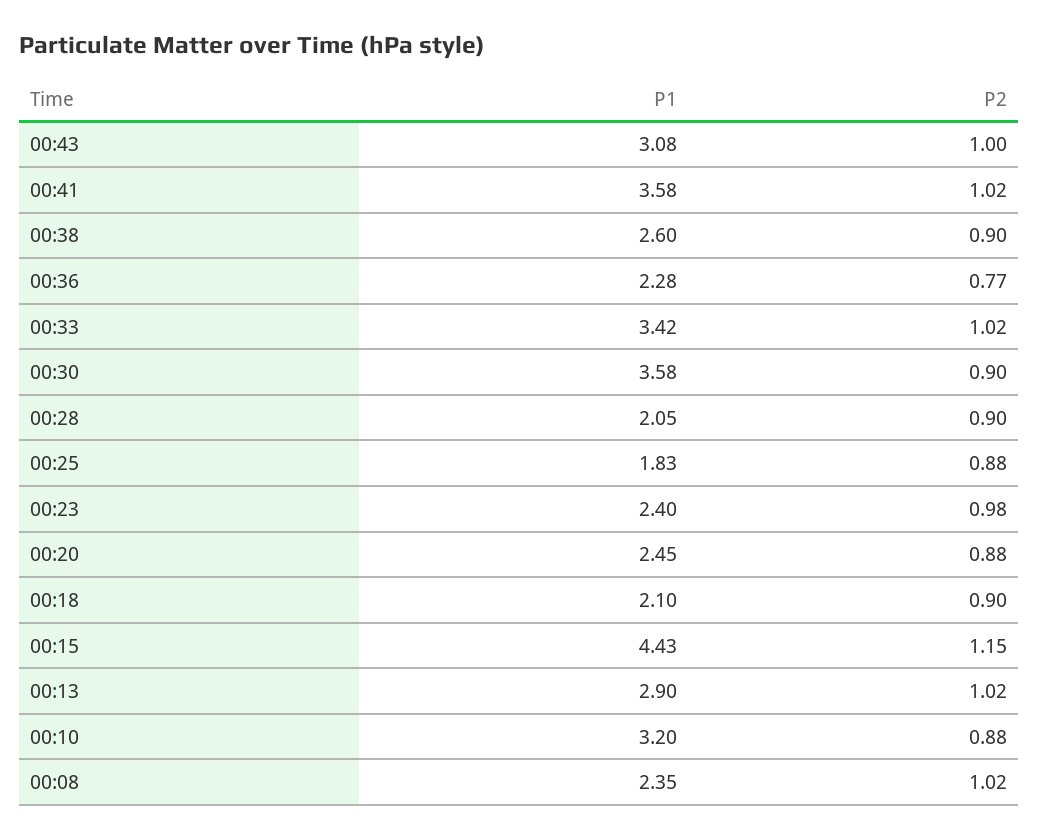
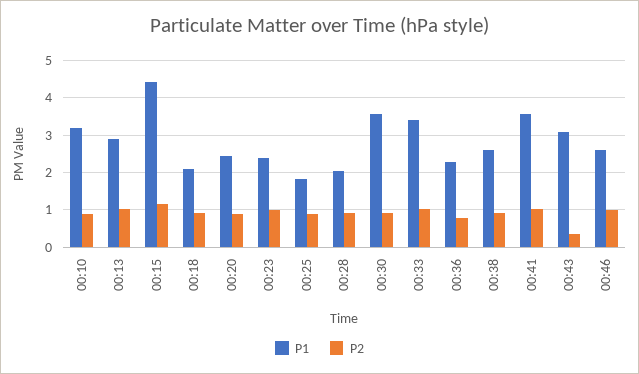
P2, 00:43: 1 -> 0.4
P1, 00:08: 2.35 -> none
P2, 00:08: 1.02 -> none
P1, 00:46: none -> 2.6
P2, 00:46: none -> 1

